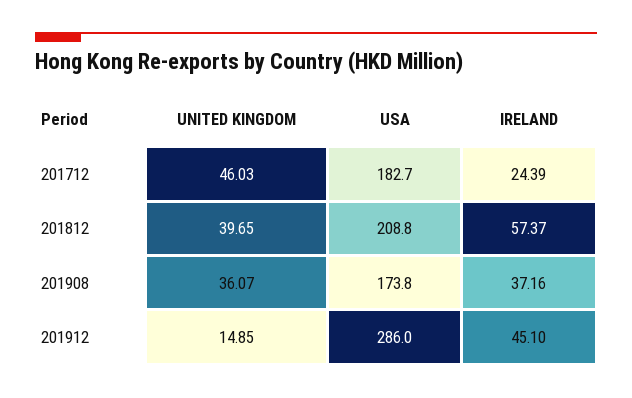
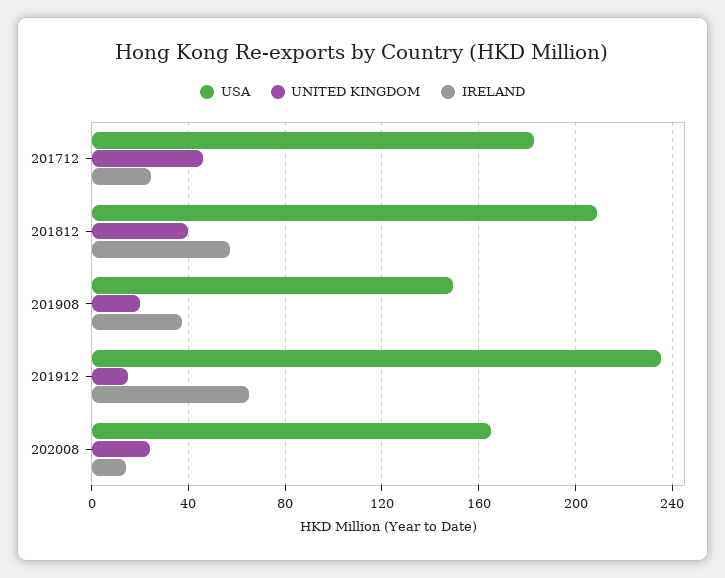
UNITED KINGDOM, 201908: 36.07 -> 20
USA, 201908: 173.8 -> 150
USA, 201912: 286 -> 235
IRELAND, 201912: 45.1 -> 65
USA, 202008: none -> 165
UNITED KINGDOM, 202008: none -> 25
IRELAND, 202008: none -> 15

